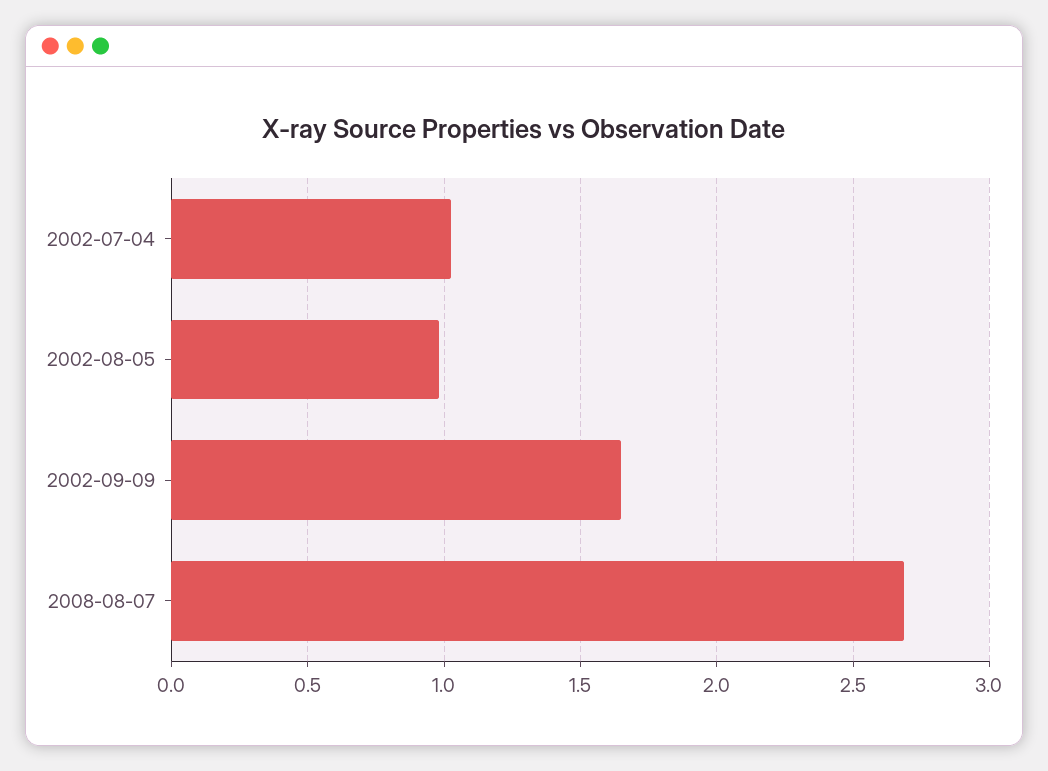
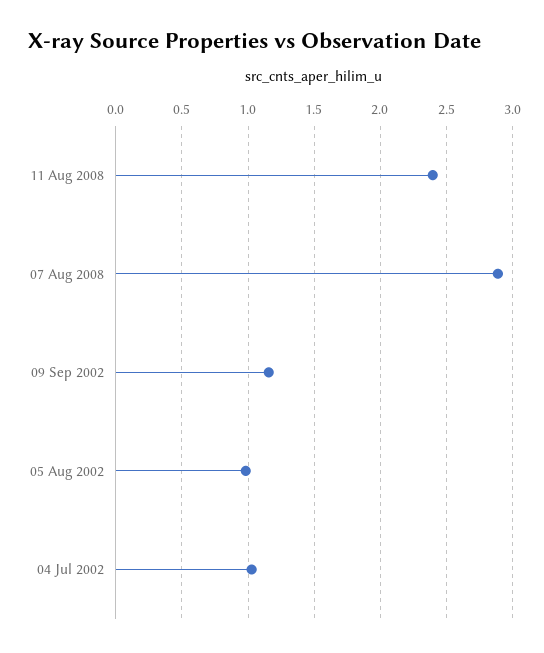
2002-09-09: 1.65 -> 1.15
2008-08-07: 2.7 -> 2.9
11 Aug 2008: none -> 2.4

